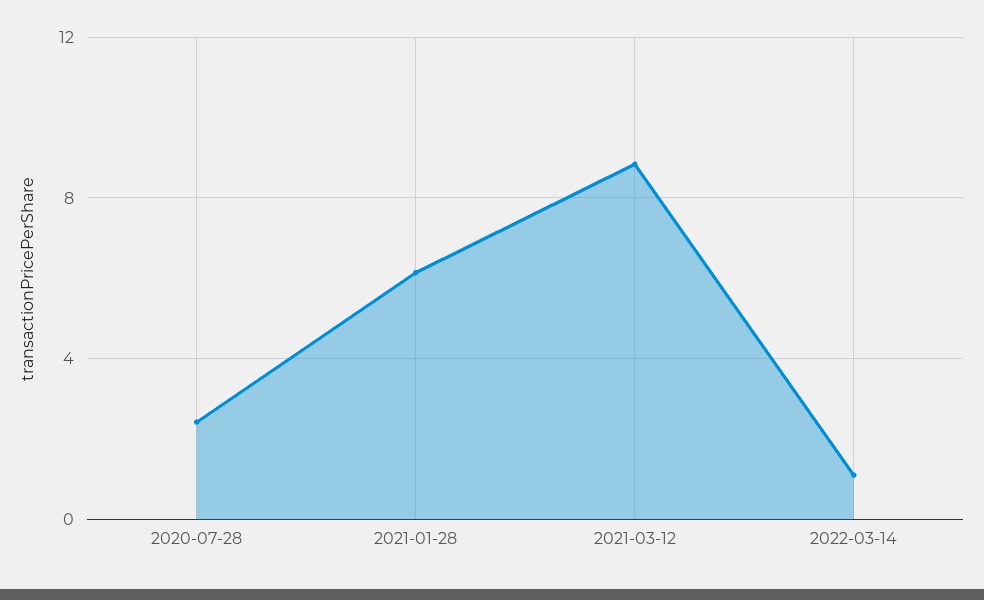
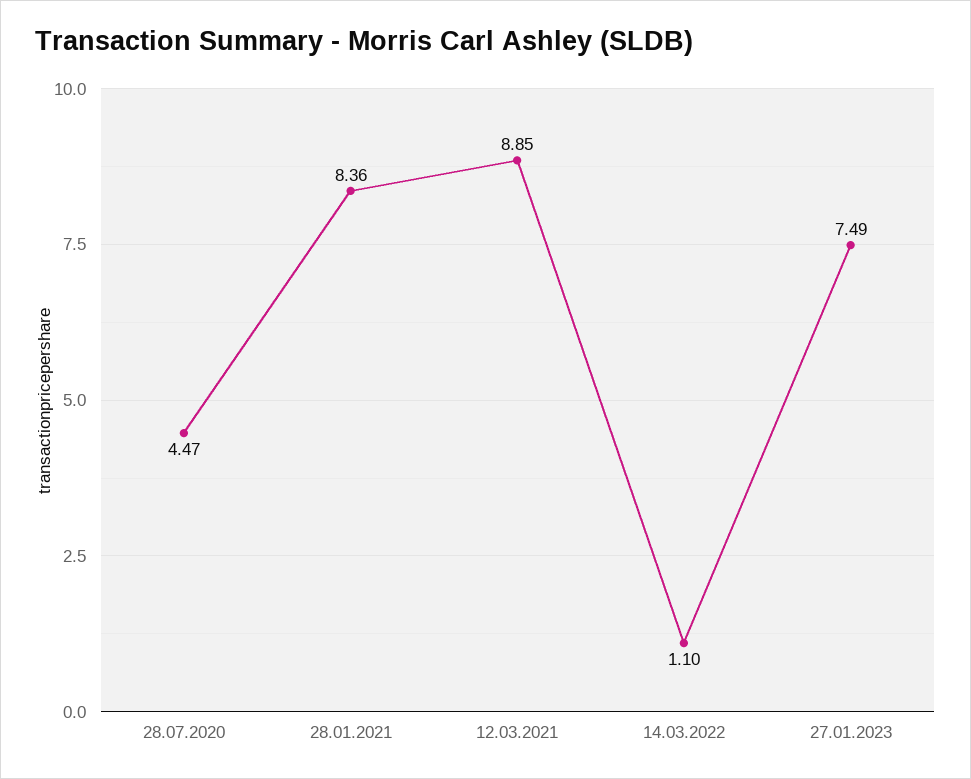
2020-07-28: 2.5 -> 4.47
2021-01-28: 6 -> 8.36
27.01.2023: none -> 7.49

